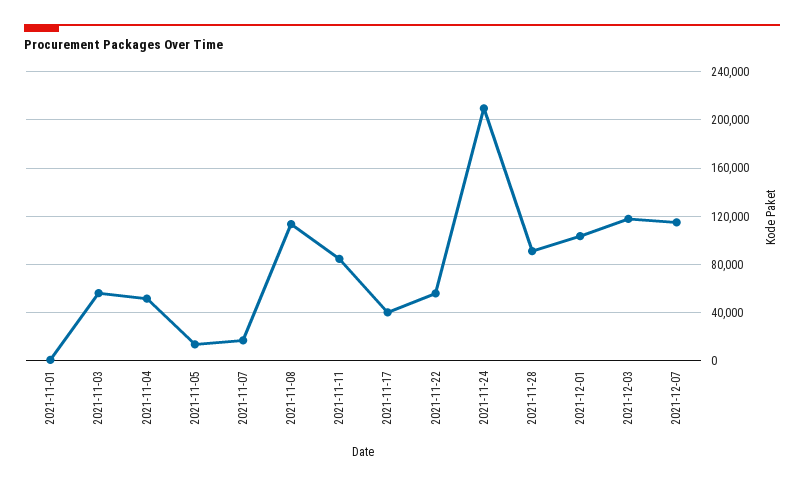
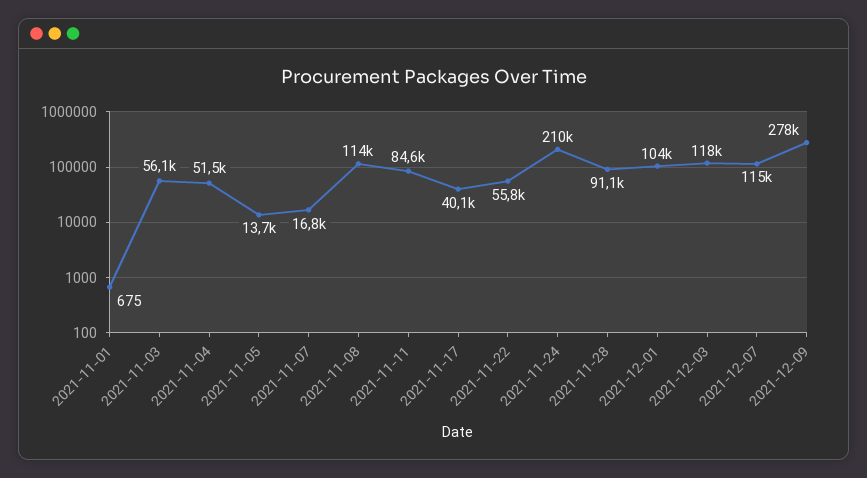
2021-12-09: none -> 278000

